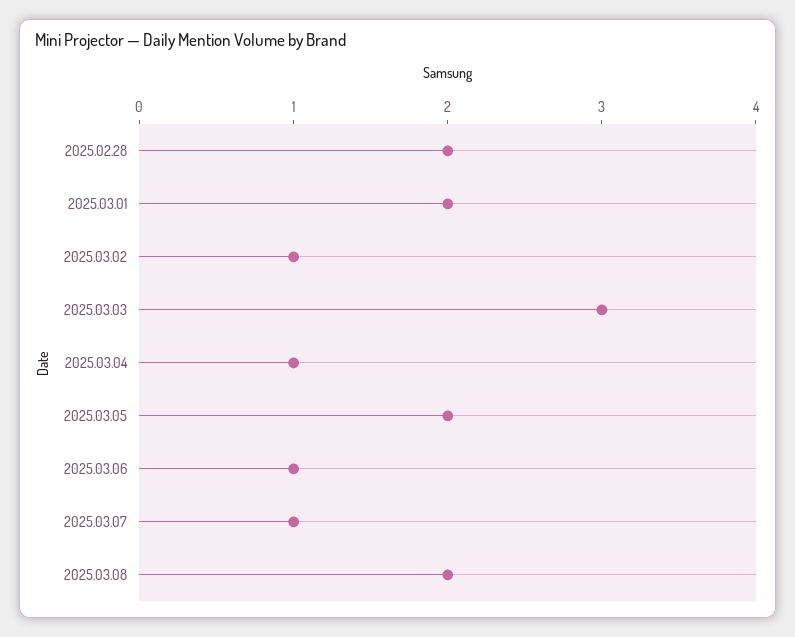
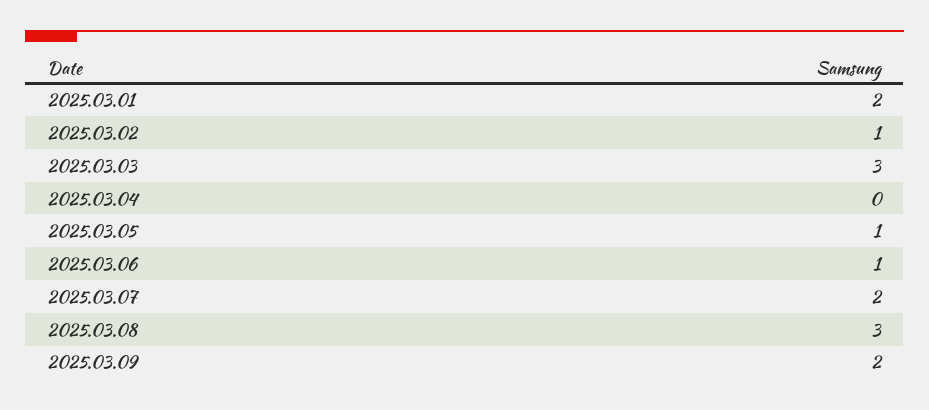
2025.02.28: 2 -> none
2025.03.04: 1 -> 0
2025.03.05: 2 -> 1
2025.03.07: 1 -> 2
2025.03.08: 2 -> 3
2025.03.09: none -> 2

